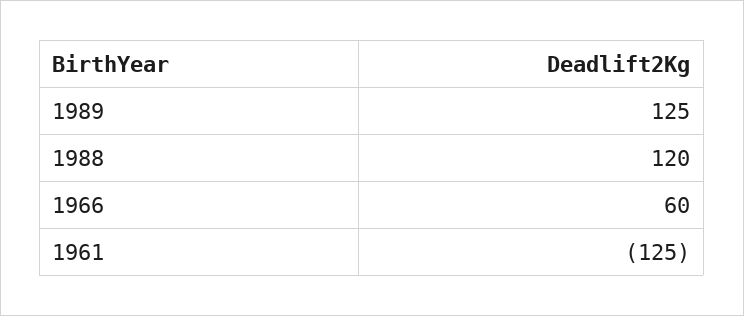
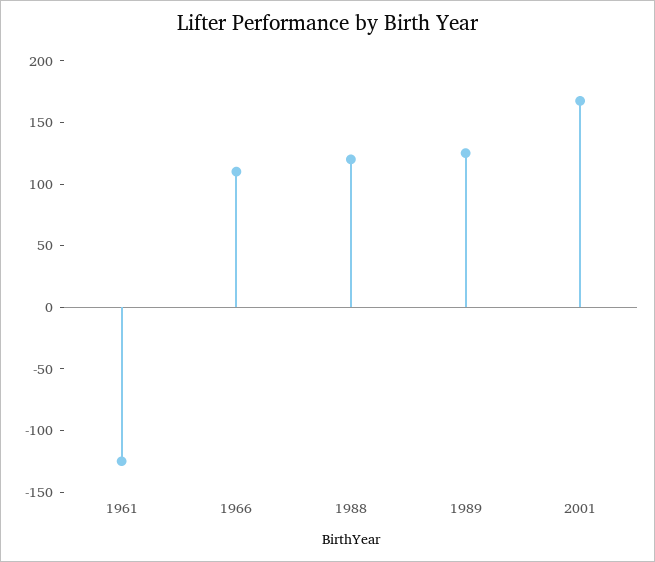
1966: 60 -> 110
2001: none -> 170

